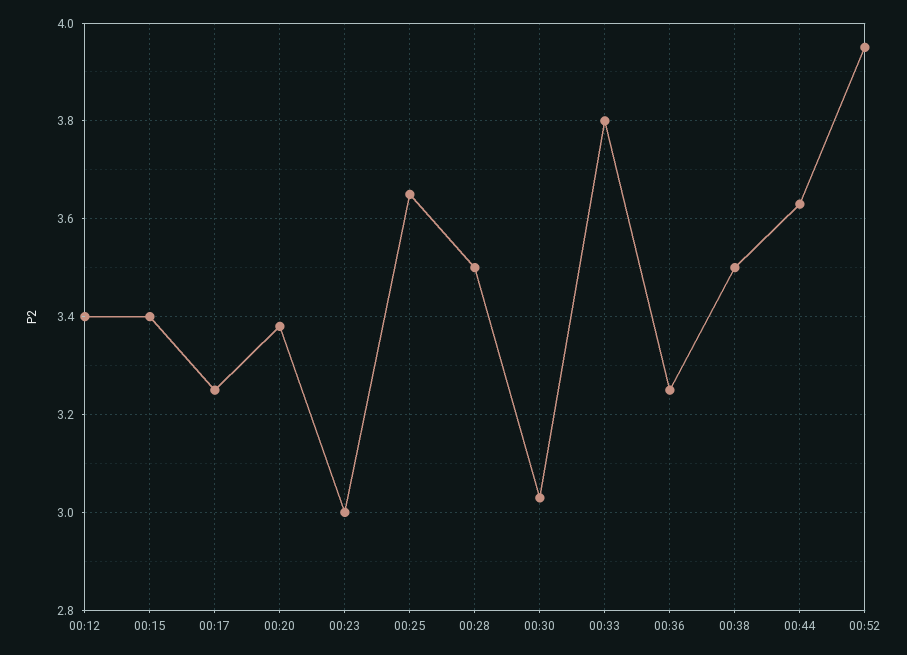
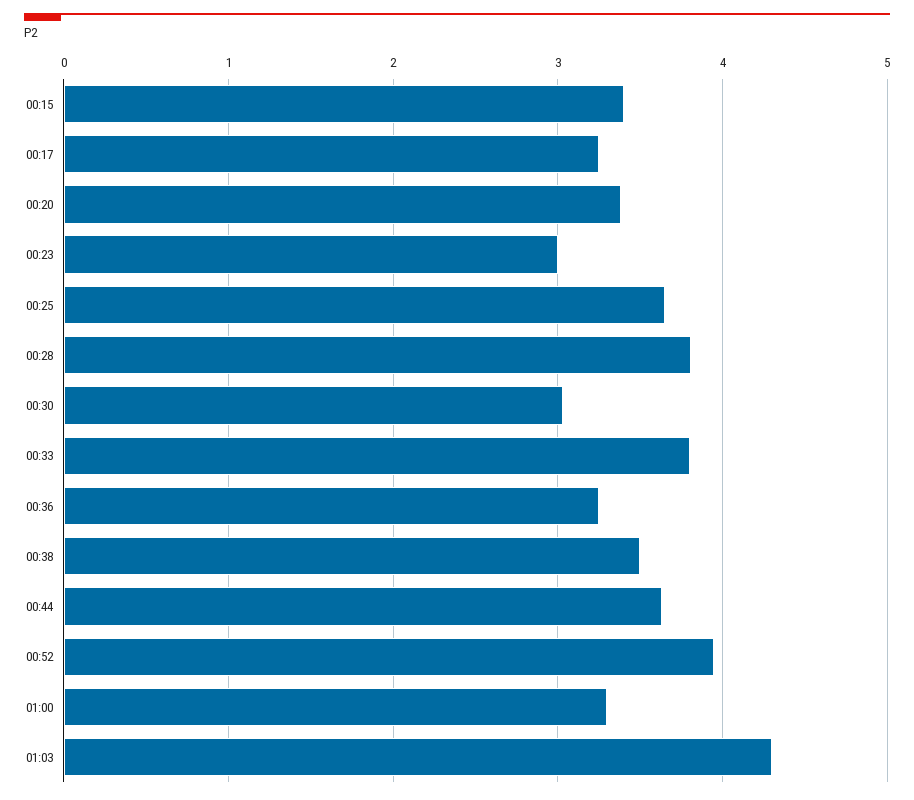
00:12: 3.4 -> none
00:28: 3.5 -> 3.8
01:00: none -> 3.3
01:03: none -> 4.3

